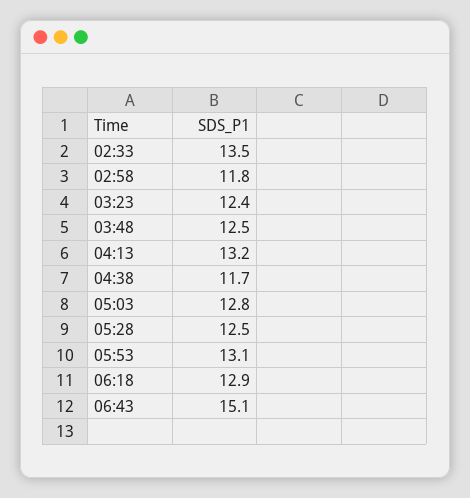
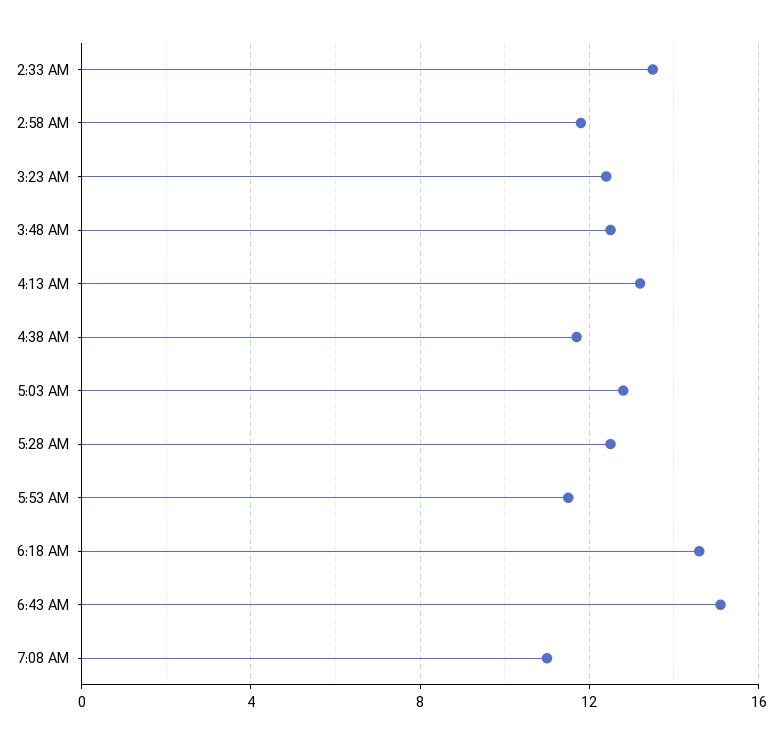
05:53: 13.1 -> 11.5
06:18: 12.9 -> 14.5
7:08 AM: none -> 11

